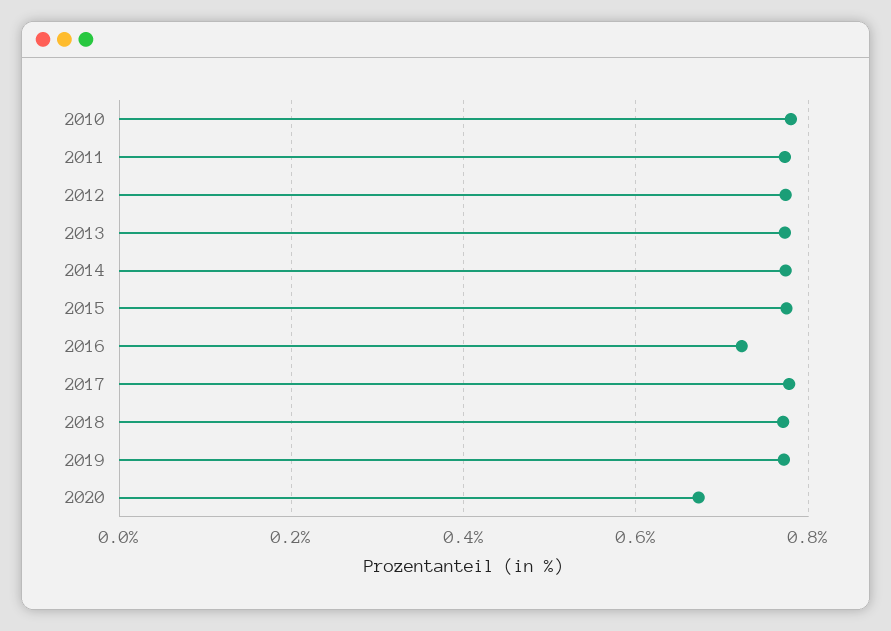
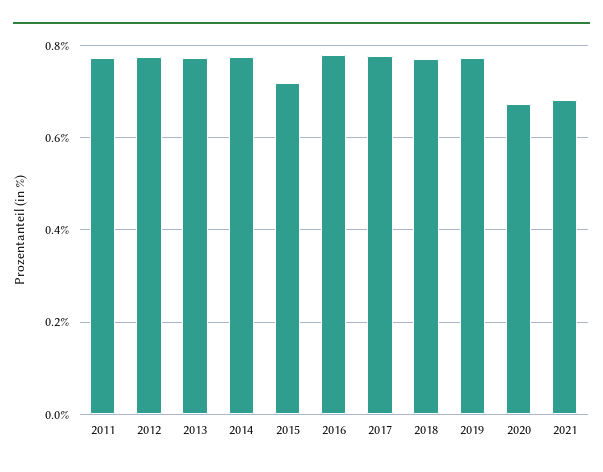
2010: 0.78 -> none
2015: 0.78 -> 0.72
2016: 0.72 -> 0.78
2021: none -> 0.68

